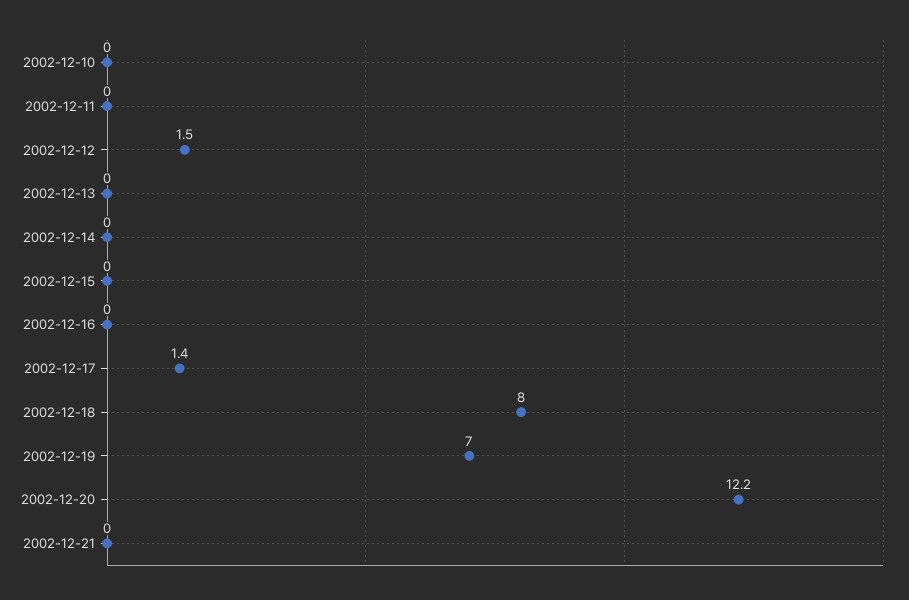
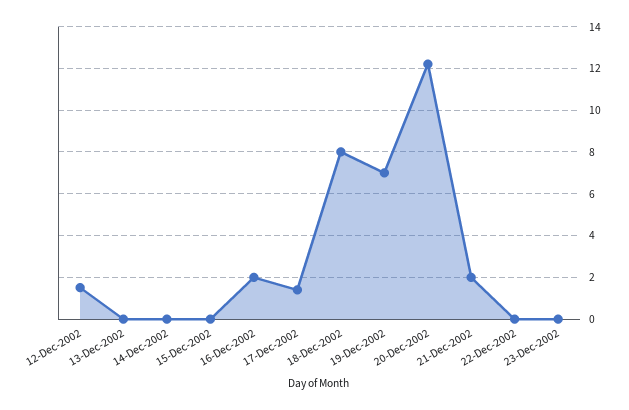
2002-12-10: 0 -> none
2002-12-11: 0 -> none
2002-12-16: 0 -> 2
2002-12-21: 0 -> 2
22-Dec-2002: none -> 0
23-Dec-2002: none -> 0

